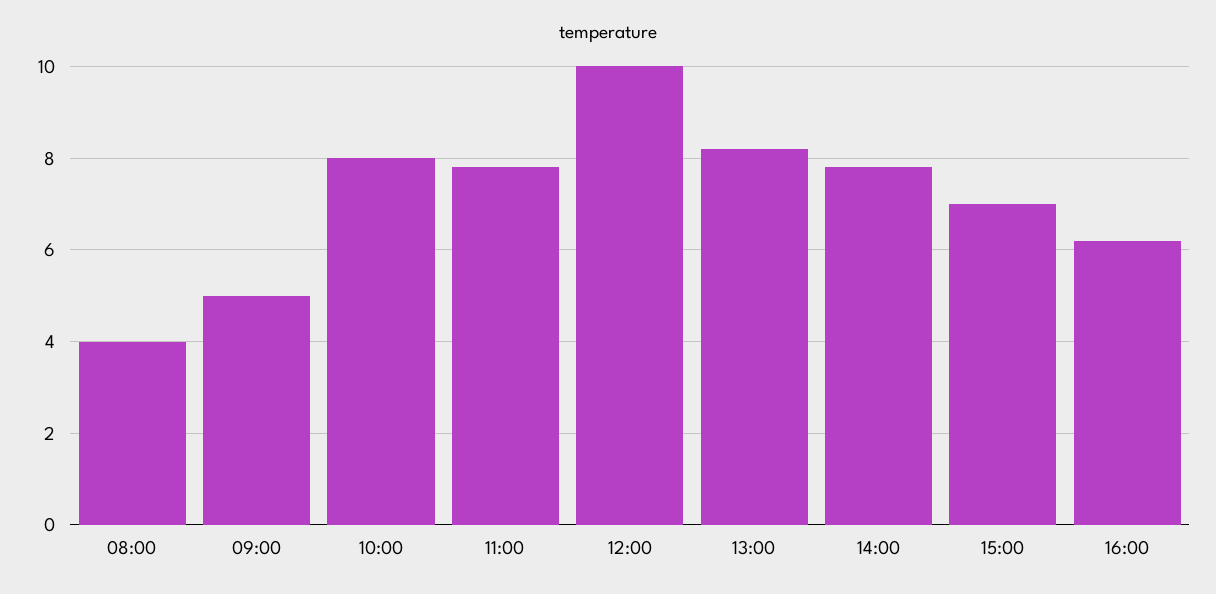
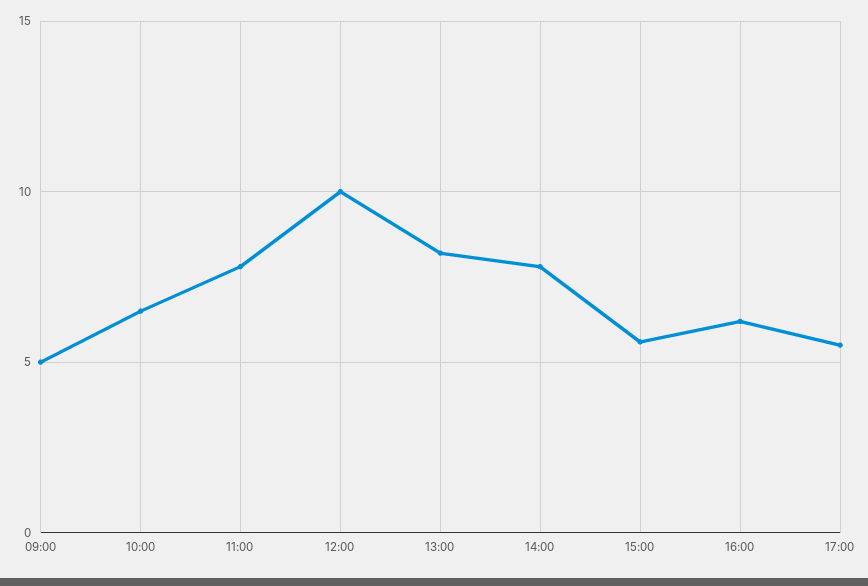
08:00: 4 -> none
10:00: 8 -> 6.5
15:00: 7 -> 5.5
17:00: none -> 5.5

